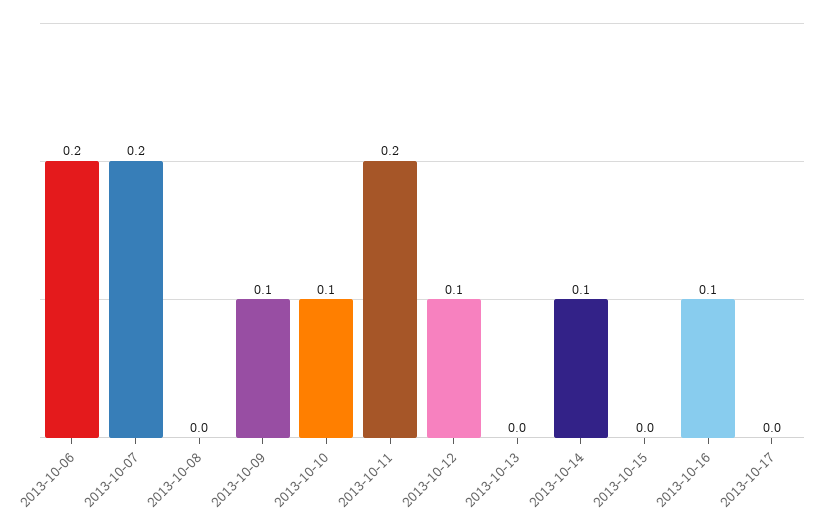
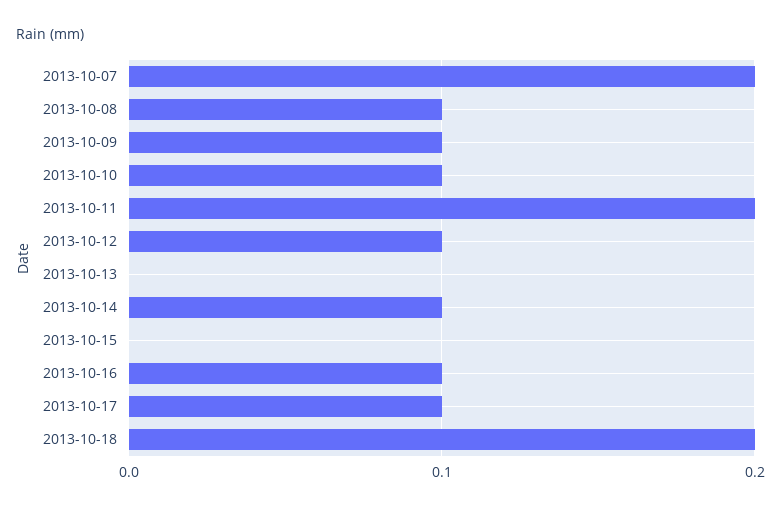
2013-10-06: 0.2 -> none
2013-10-08: 0 -> 0.1
2013-10-17: 0 -> 0.1
2013-10-18: none -> 0.2

